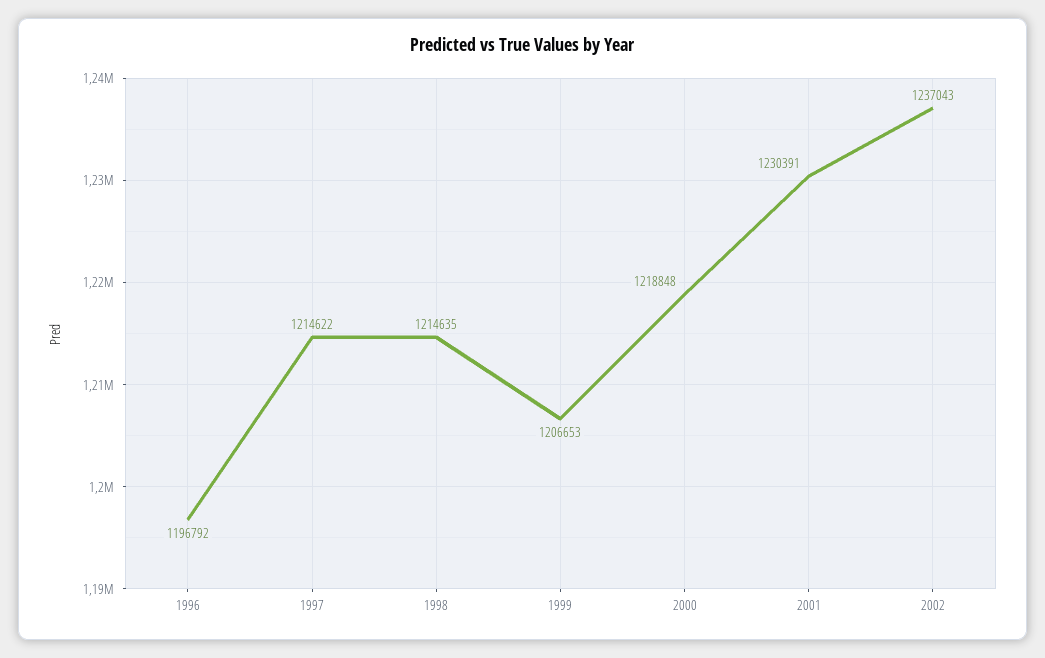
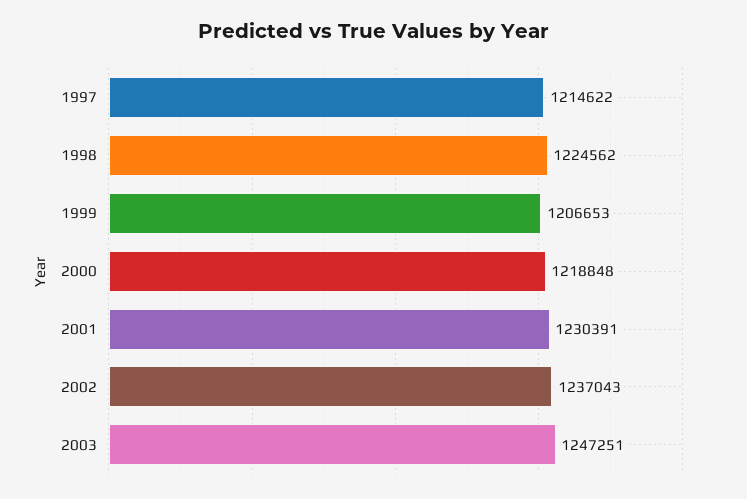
1996: 1196792 -> none
1998: 1214635 -> 1224562
2003: none -> 1247251

